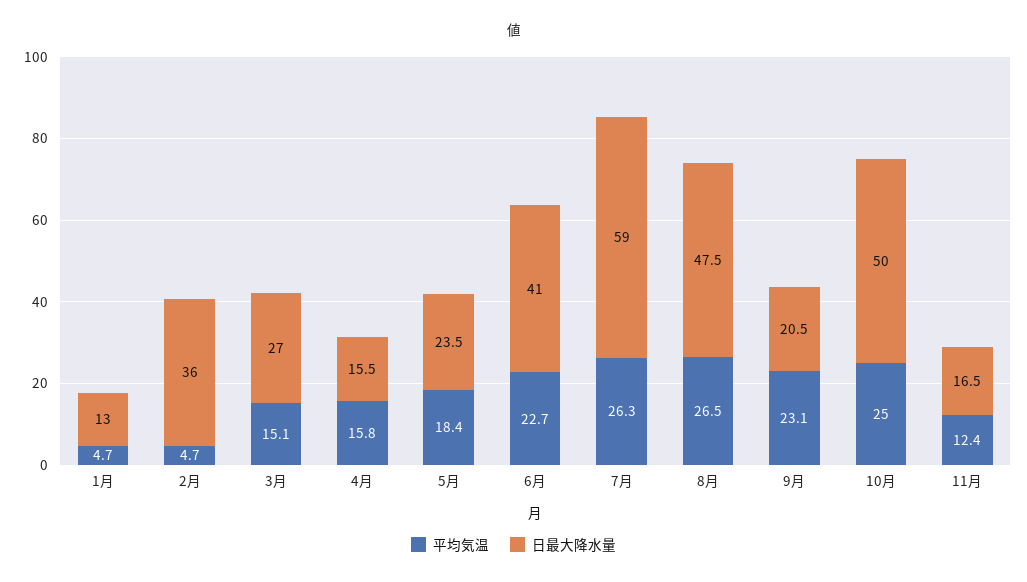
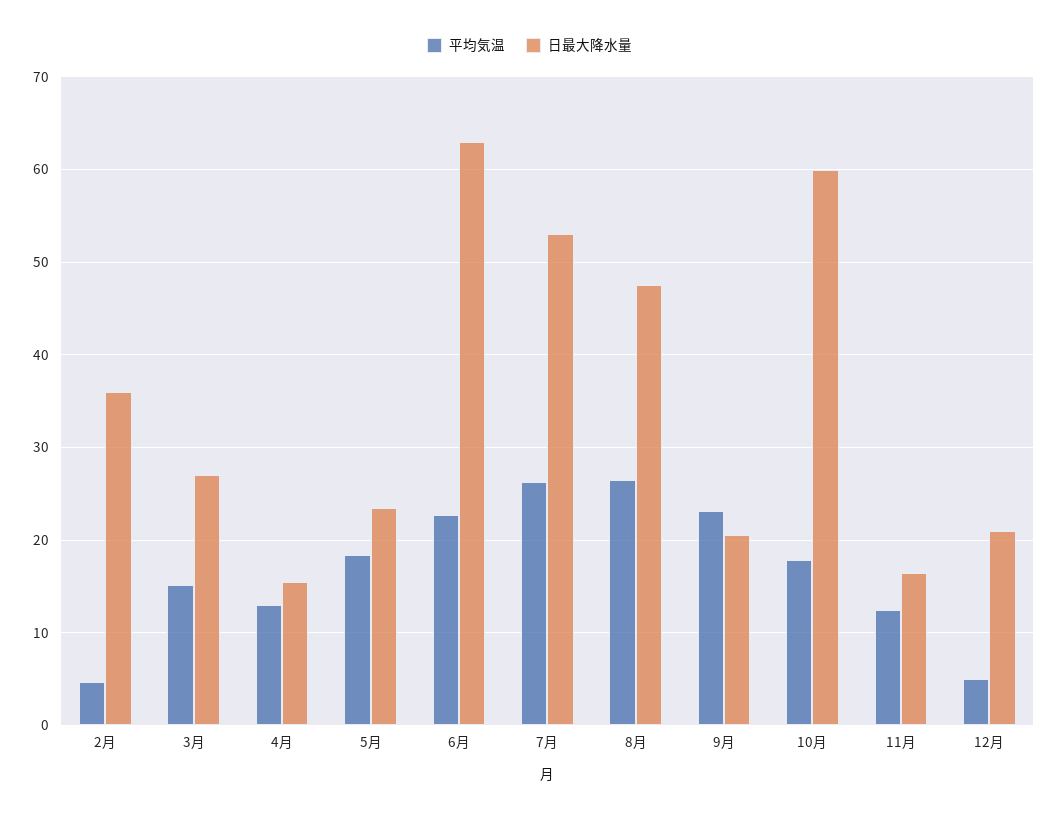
平均気温, 1月: 4.7 -> none
日最大降水量, 1月: 13 -> none
平均気温, 4月: 15.8 -> 13
日最大降水量, 6月: 41 -> 63
日最大降水量, 7月: 59 -> 53
平均気温, 10月: 25 -> 18
日最大降水量, 10月: 50 -> 60
平均気温, 12月: none -> 5
日最大降水量, 12月: none -> 21

